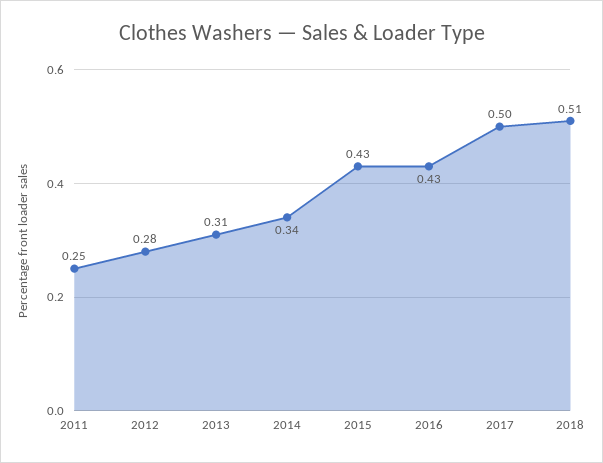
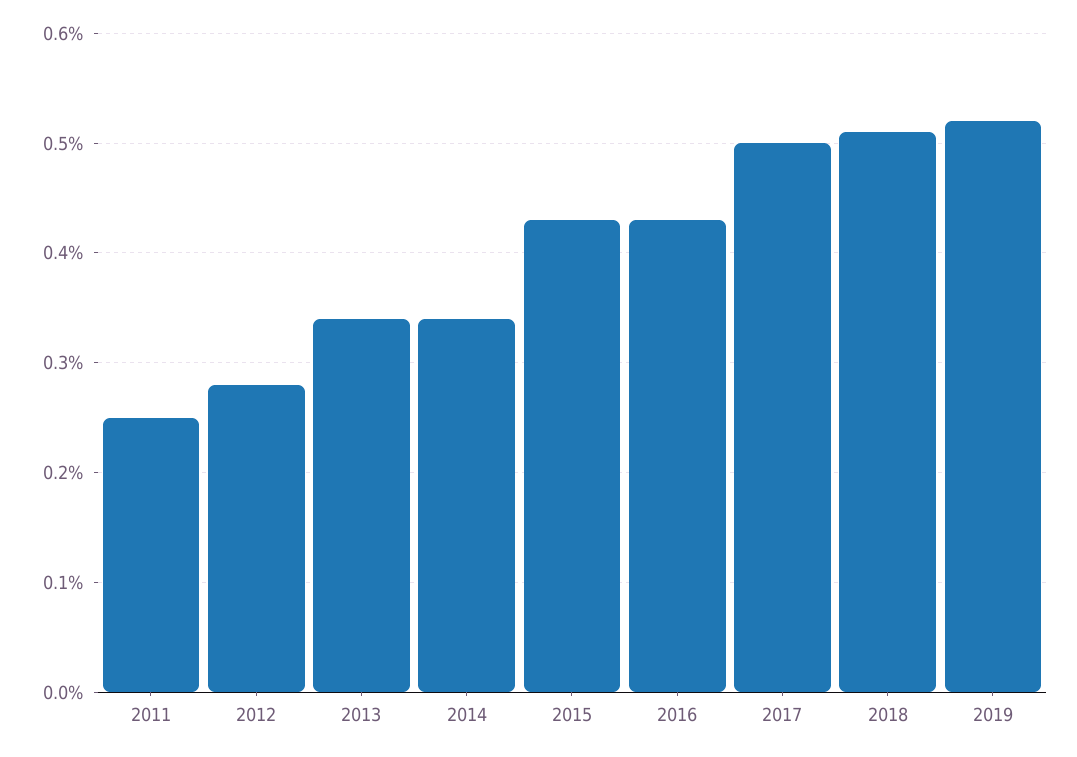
2013: 0.31 -> 0.34
2019: none -> 0.52

